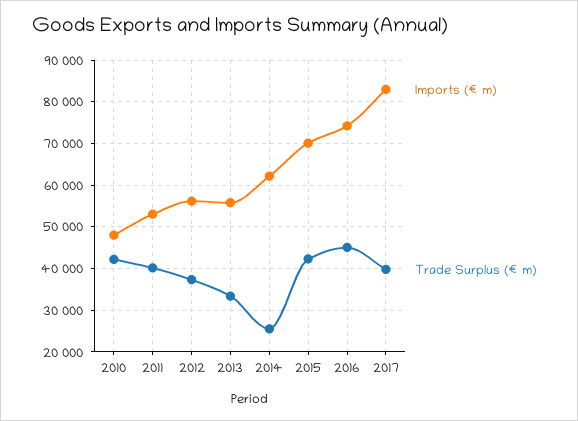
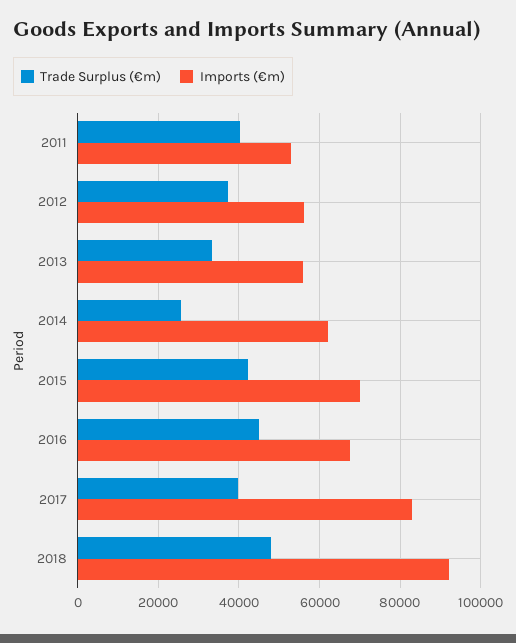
Imports (€m), 2010: 48000 -> none
Trade Surplus (€m), 2010: 42000 -> none
Imports (€m), 2016: 74000 -> 68000
Trade Surplus (€m), 2018: none -> 48000
Imports (€m), 2018: none -> 92000

